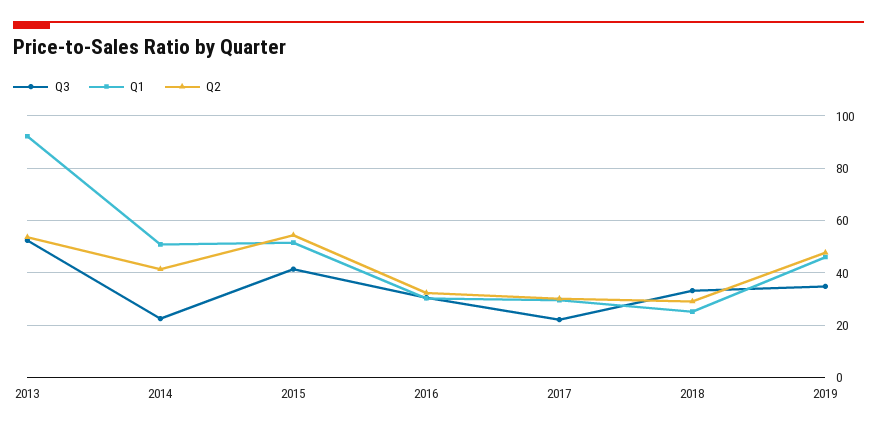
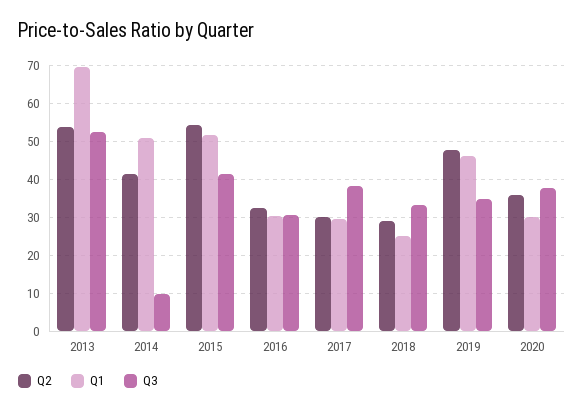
Q1, 2013: 92.5 -> 70
Q3, 2014: 22.5 -> 10
Q3, 2017: 22.5 -> 38
Q2, 2020: none -> 36
Q1, 2020: none -> 30
Q3, 2020: none -> 38

